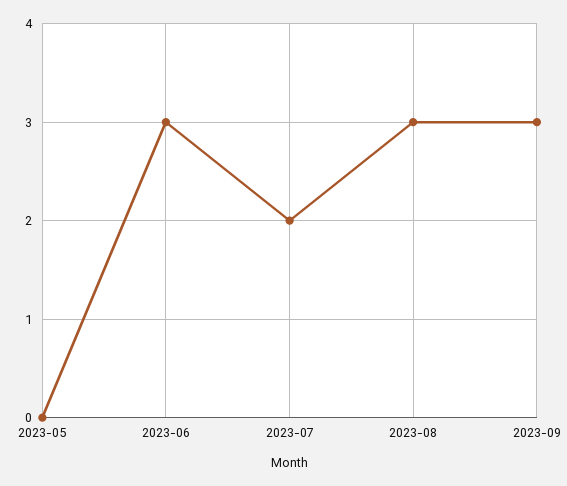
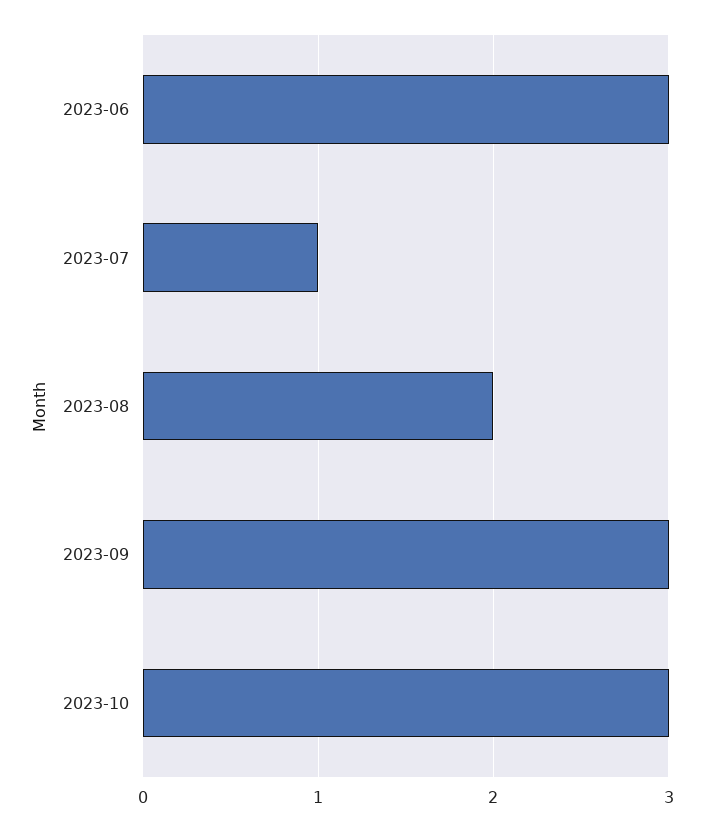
2023-05: 0 -> none
2023-07: 2 -> 1
2023-08: 3 -> 2
2023-10: none -> 3

